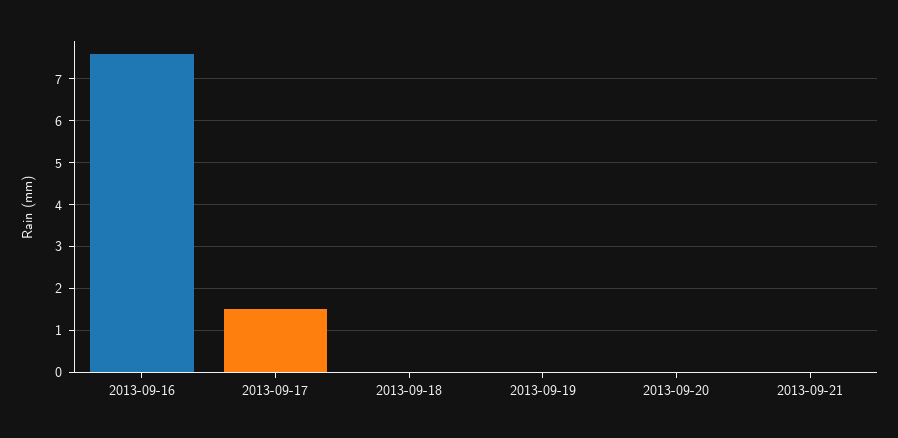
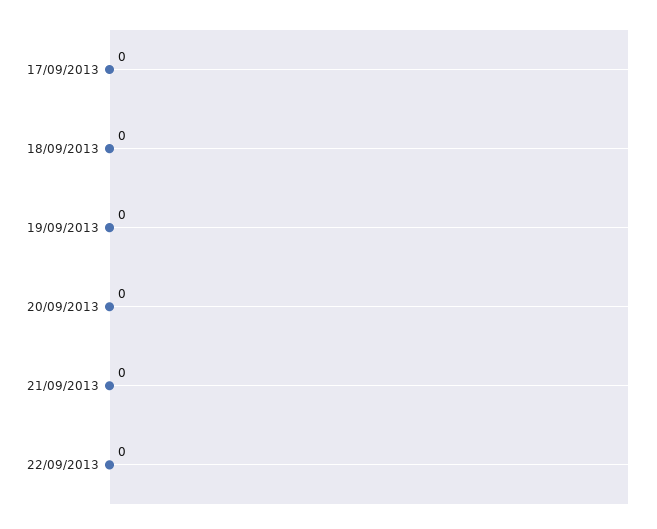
2013-09-16: 7.5 -> none
2013-09-17: 1.5 -> 0
22/09/2013: none -> 0

